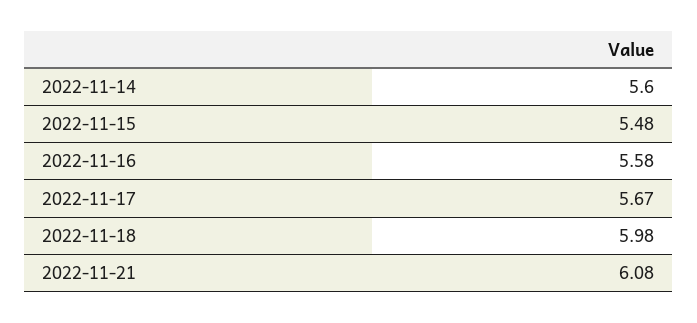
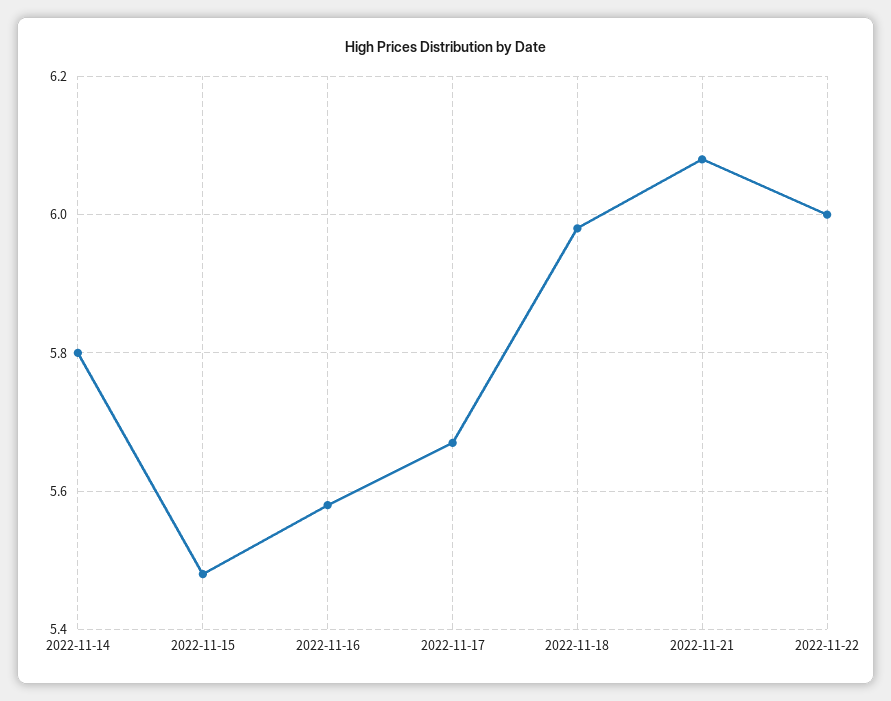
2022-11-14: 5.6 -> 5.8
2022-11-22: none -> 6

